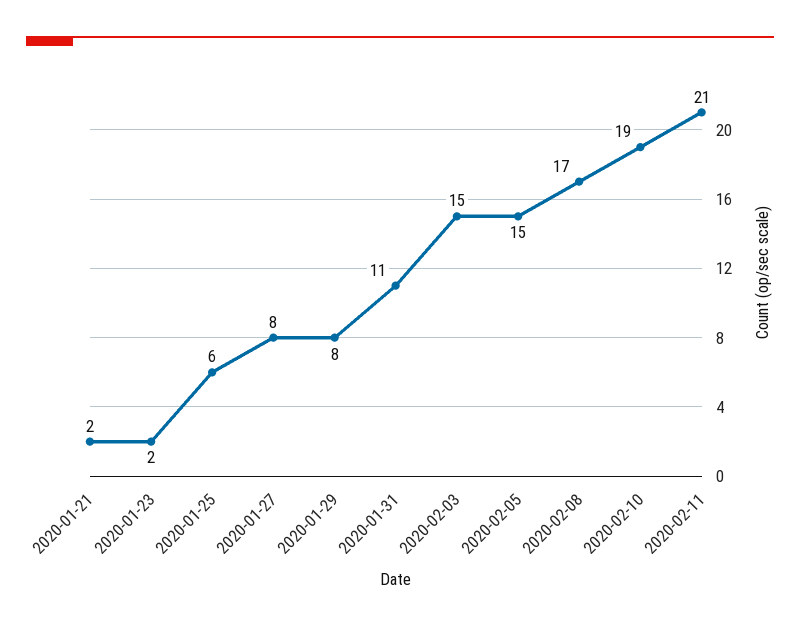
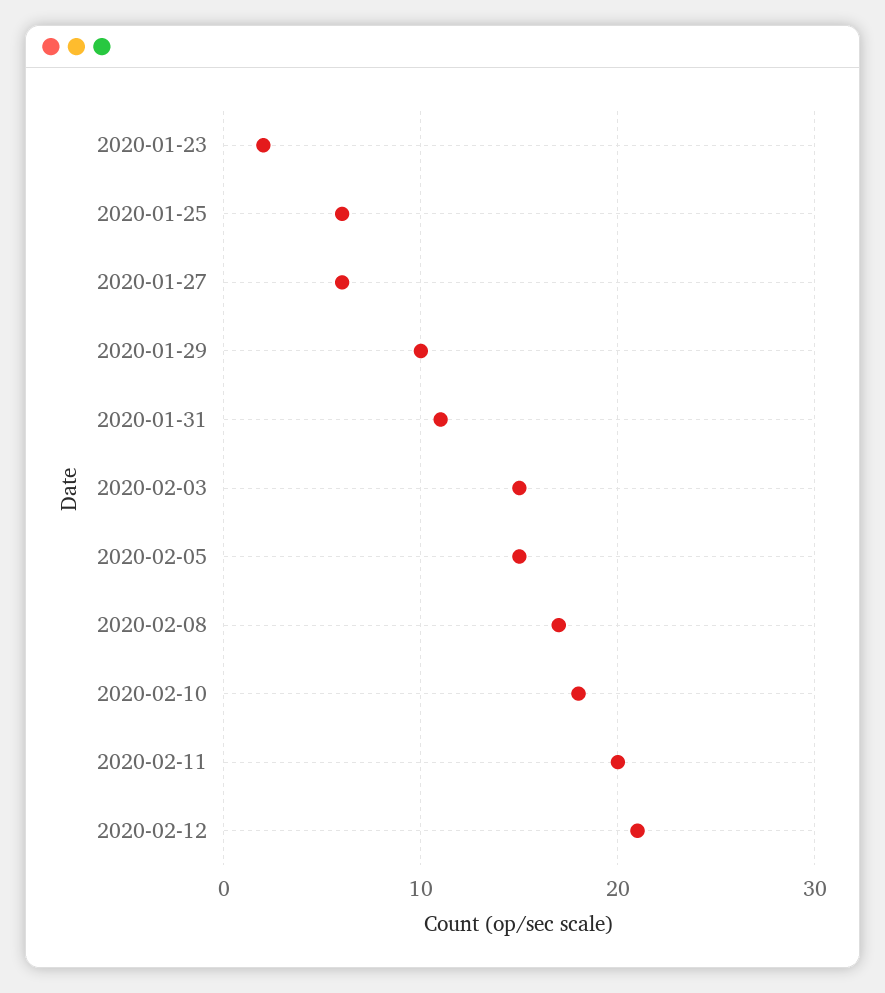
2020-01-21: 2 -> none
2020-01-27: 8 -> 6
2020-01-29: 8 -> 10
2020-02-10: 19 -> 18
2020-02-11: 21 -> 20
2020-02-12: none -> 21

